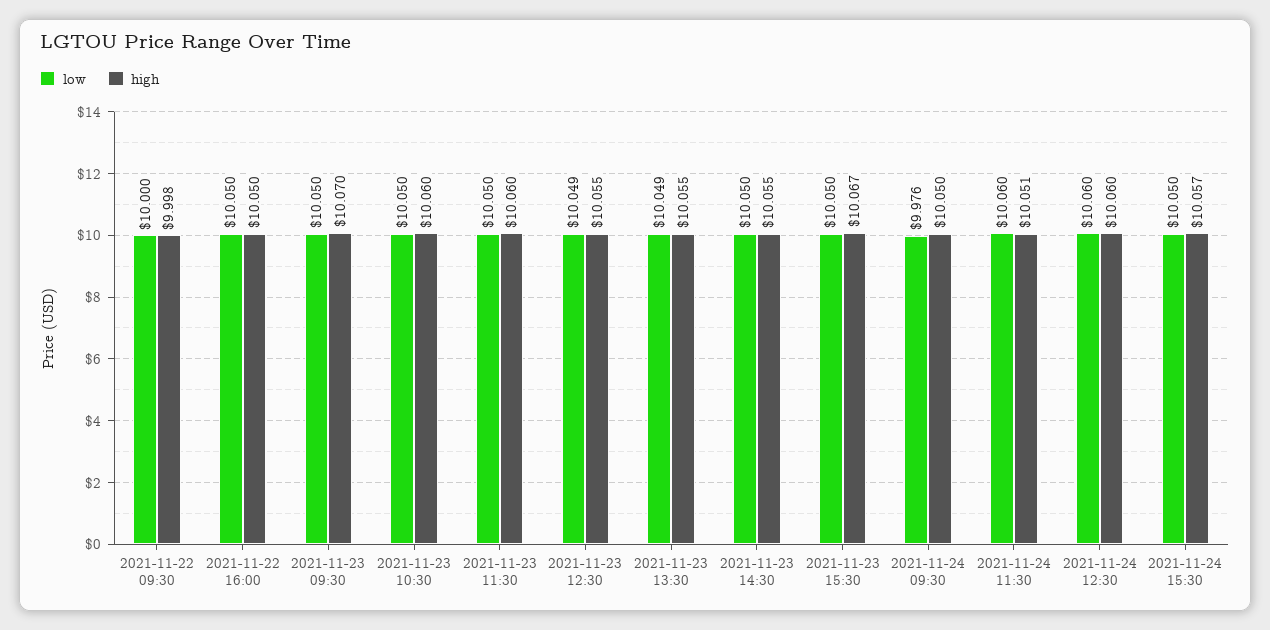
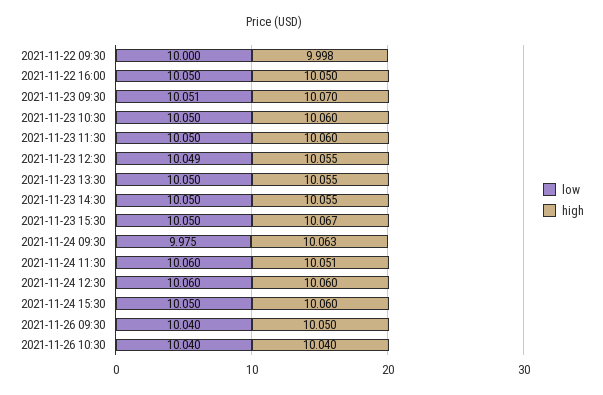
low, 2021-11-23 09:30: 10.05 -> 10.051
low, 2021-11-23 13:30: 10.049 -> 10.05
low, 2021-11-24 09:30: 9.976 -> 9.975
high, 2021-11-24 09:30: 10.05 -> 10.063
high, 2021-11-24 15:30: 10.057 -> 10.06
low, 2021-11-26 09:30: none -> 10.04
high, 2021-11-26 09:30: none -> 10.05
low, 2021-11-26 10:30: none -> 10.04
high, 2021-11-26 10:30: none -> 10.04

